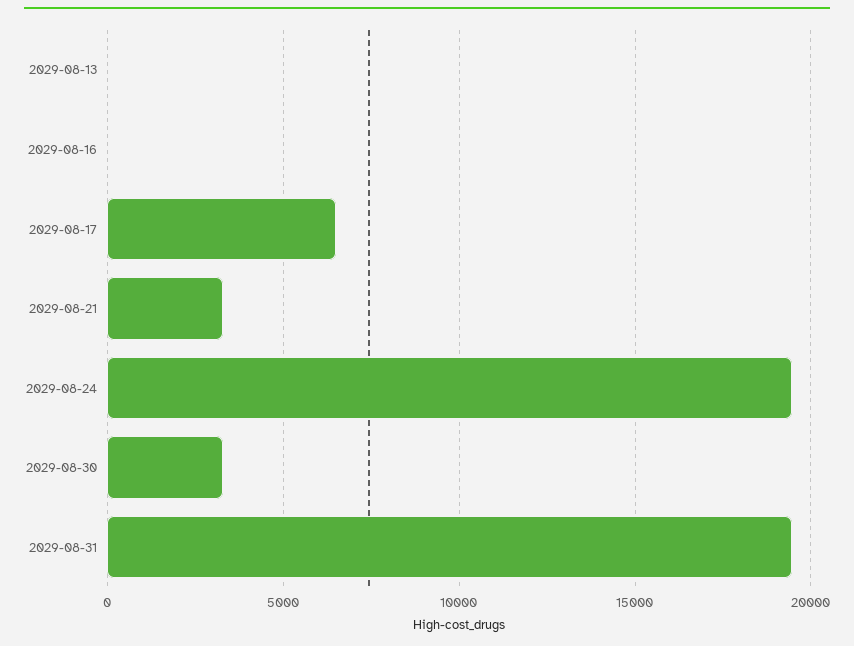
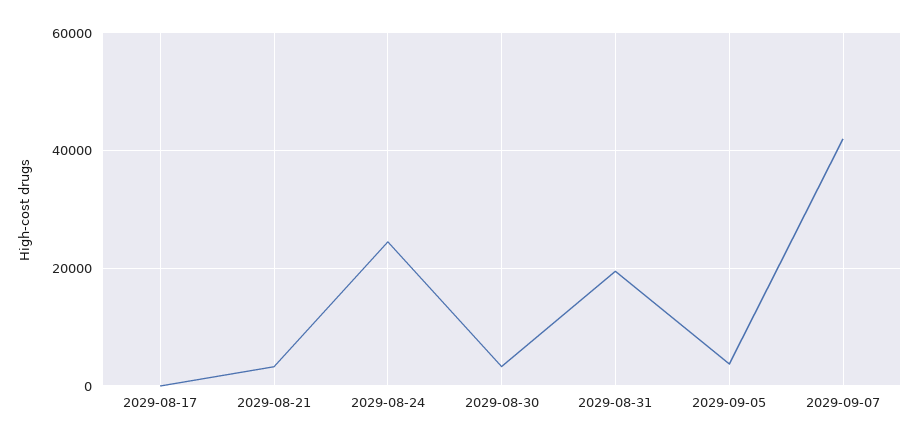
2029-08-13: 0 -> none
2029-08-16: 0 -> none
2029-08-17: 6500 -> 0
2029-08-24: 19500 -> 24000
2029-09-05: none -> 4000
2029-09-07: none -> 42000

